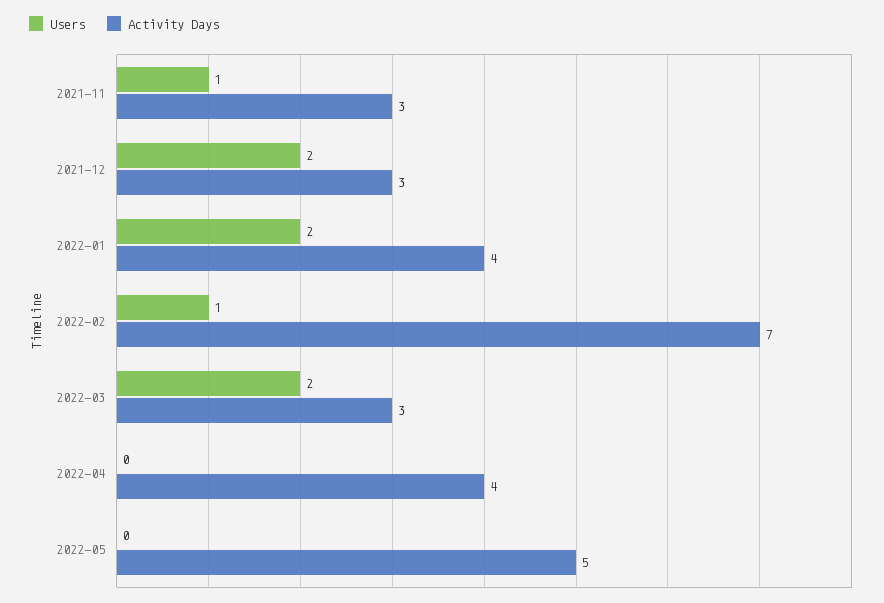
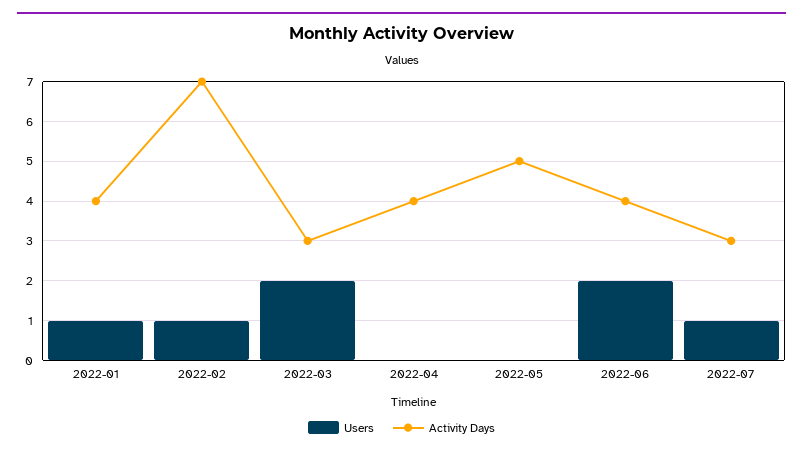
Users, 2021-11: 1 -> none
Activity Days, 2021-11: 3 -> none
Users, 2021-12: 2 -> none
Activity Days, 2021-12: 3 -> none
Users, 2022-01: 2 -> 1
Users, 2022-06: none -> 2
Activity Days, 2022-06: none -> 4
Users, 2022-07: none -> 1
Activity Days, 2022-07: none -> 3

